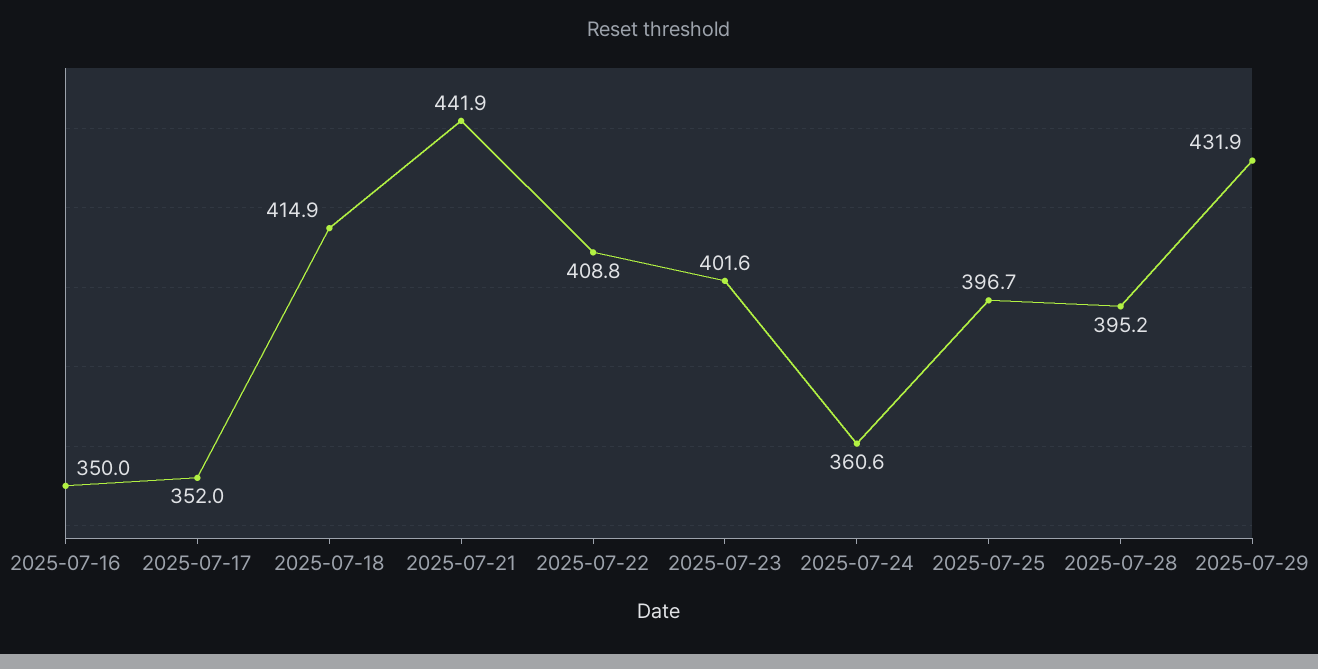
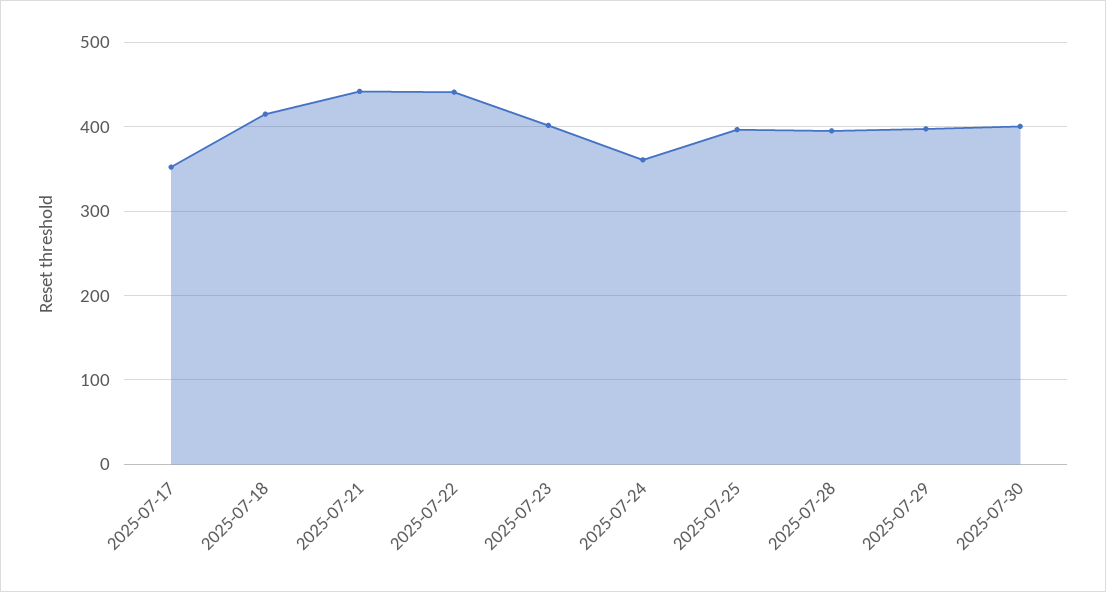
2025-07-16: 350 -> none
2025-07-22: 408.8 -> 440
2025-07-29: 431.9 -> 400
2025-07-30: none -> 400

